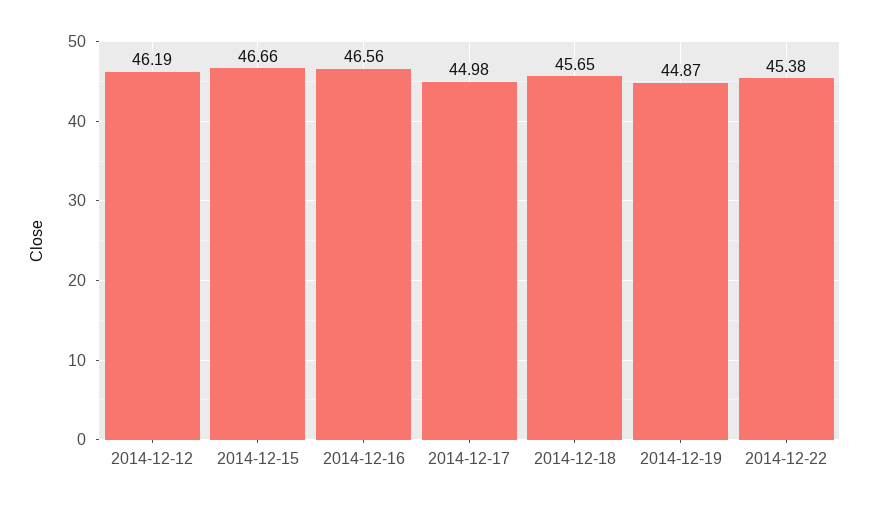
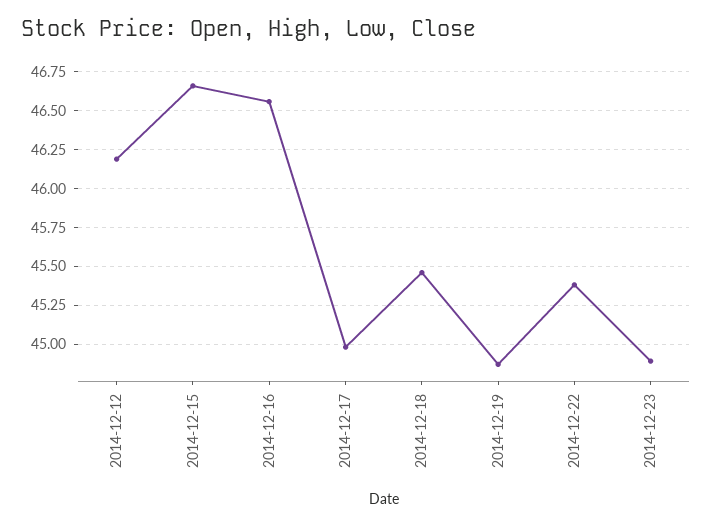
2014-12-18: 45.65 -> 45.45
2014-12-23: none -> 44.9

